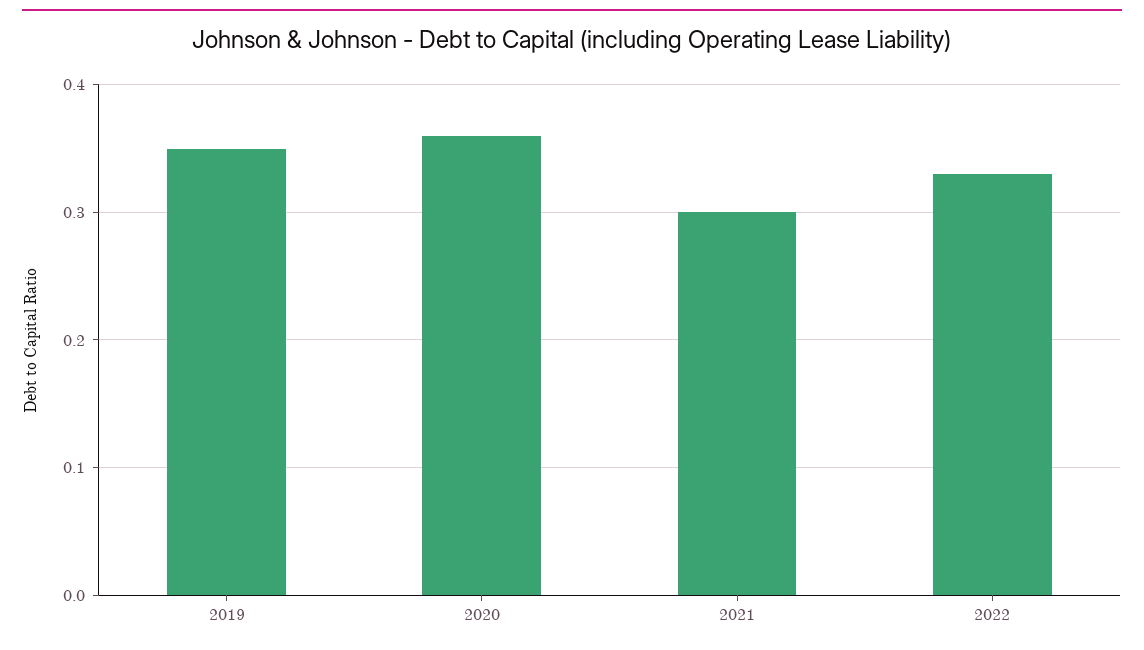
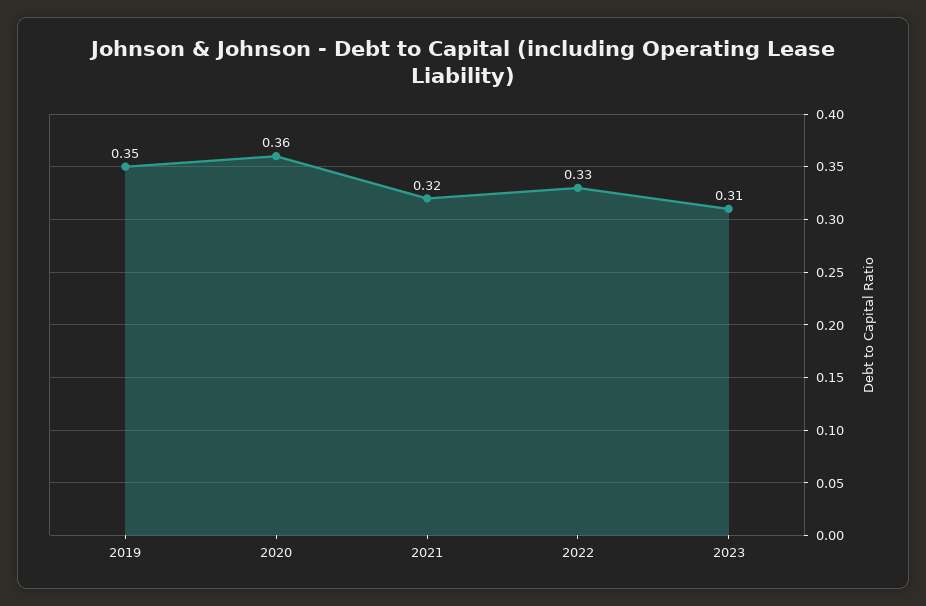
2021: 0.3 -> 0.32
2023: none -> 0.31

